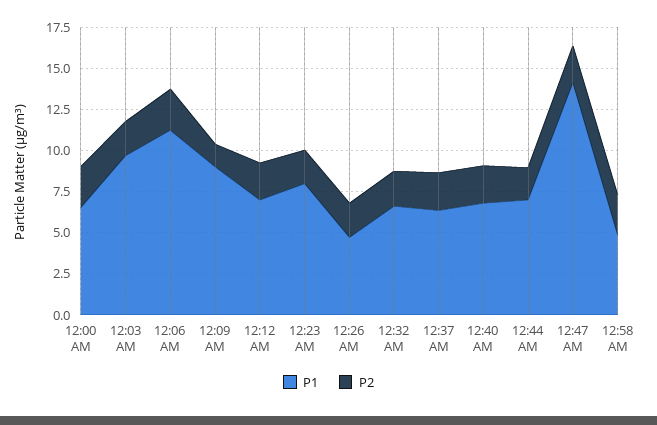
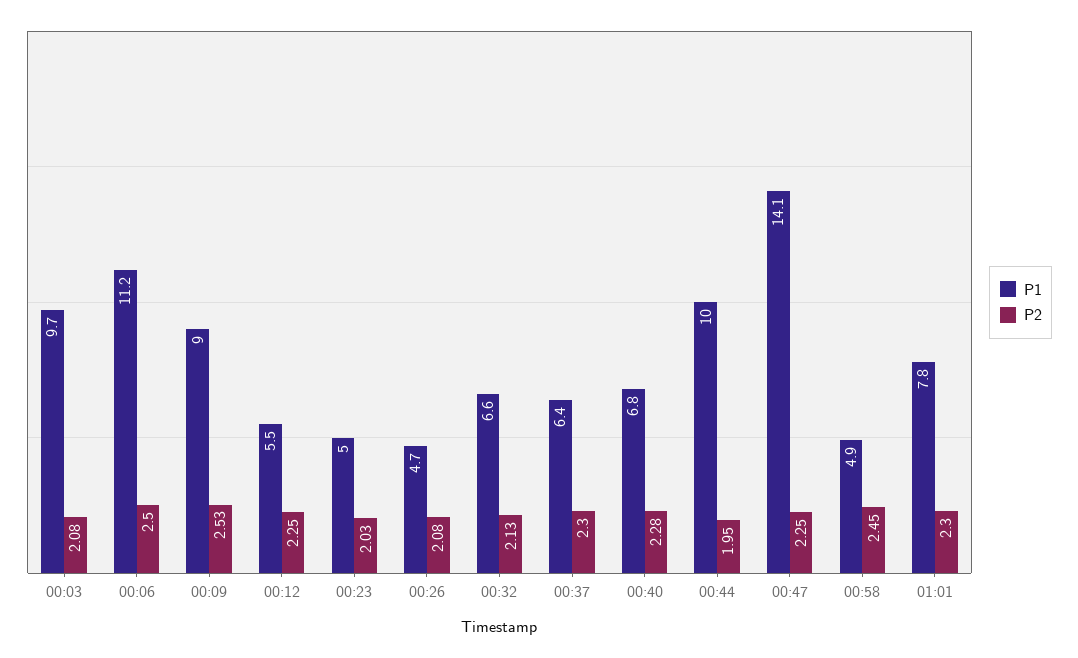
P1, 12:00 AM: 6.5 -> none
P2, 12:00 AM: 2.5 -> none
P2, 12:09 AM: 1.5 -> 2.53
P1, 12:12 AM: 7 -> 5.5
P1, 12:23 AM: 8 -> 5
P1, 12:44 AM: 7 -> 10
P1, 01:01: none -> 7.8
P2, 01:01: none -> 2.3

